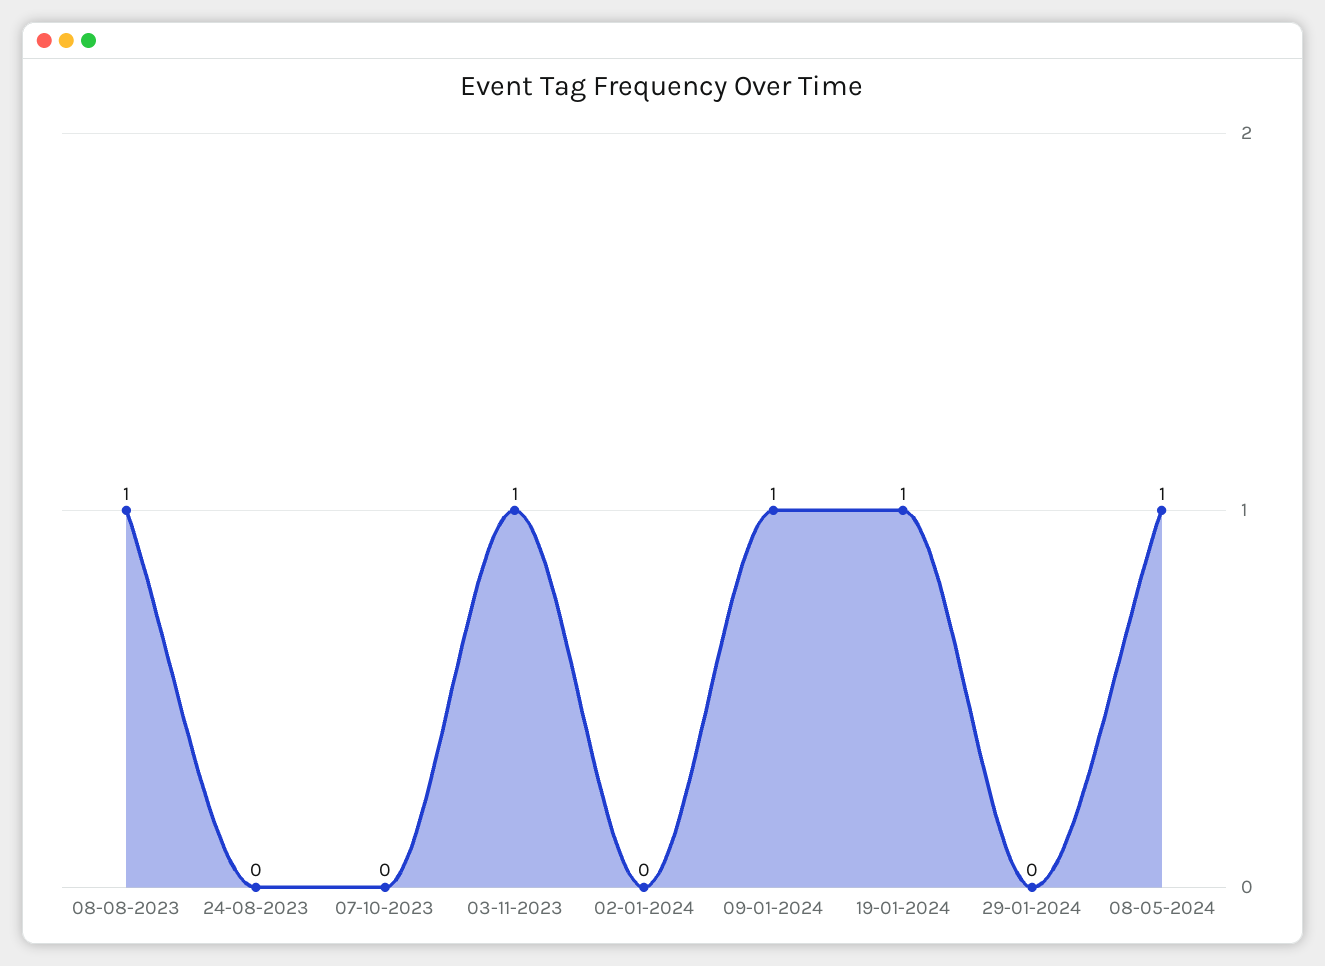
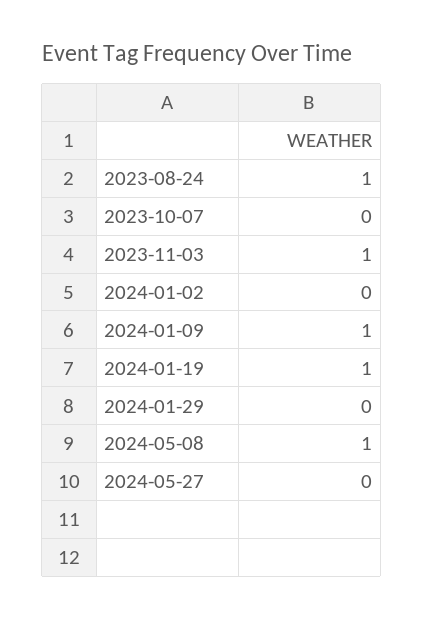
08-08-2023: 1 -> none
24-08-2023: 0 -> 1
2024-05-27: none -> 0

